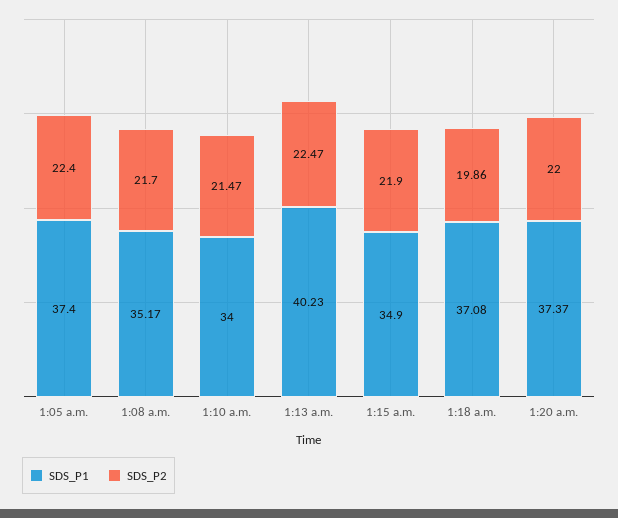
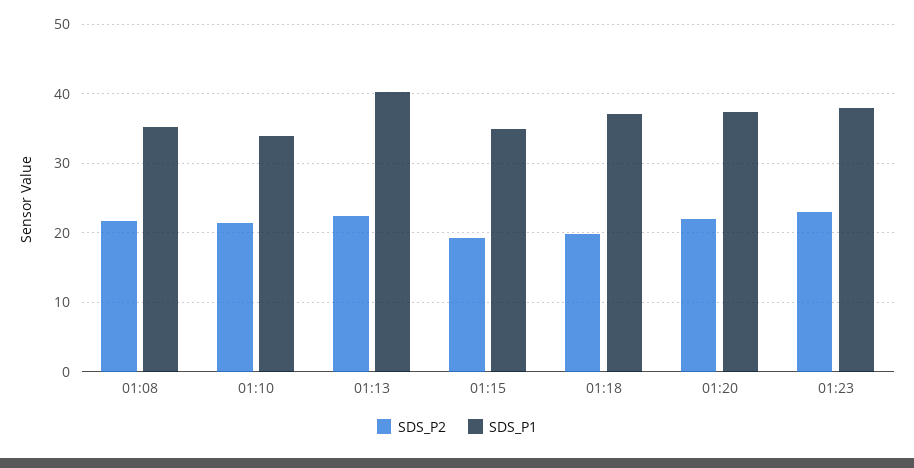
SDS_P1, 1:05 a.m.: 37.4 -> none
SDS_P2, 1:05 a.m.: 22.4 -> none
SDS_P2, 1:15 a.m.: 21.9 -> 19
SDS_P2, 01:23: none -> 23
SDS_P1, 01:23: none -> 38

